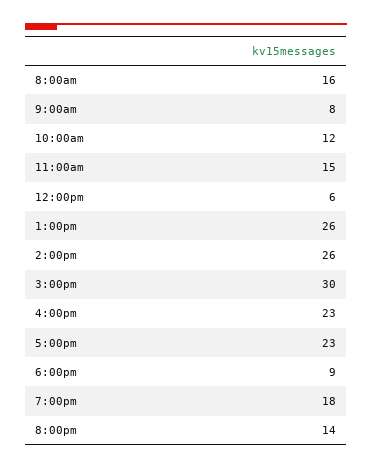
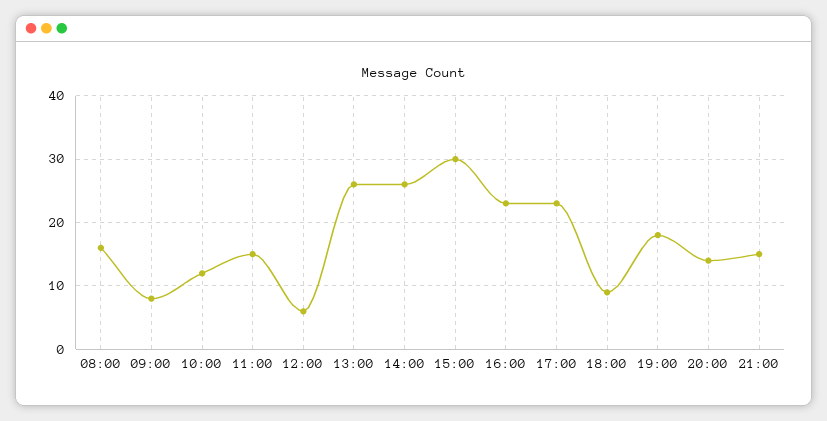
21:00: none -> 15

